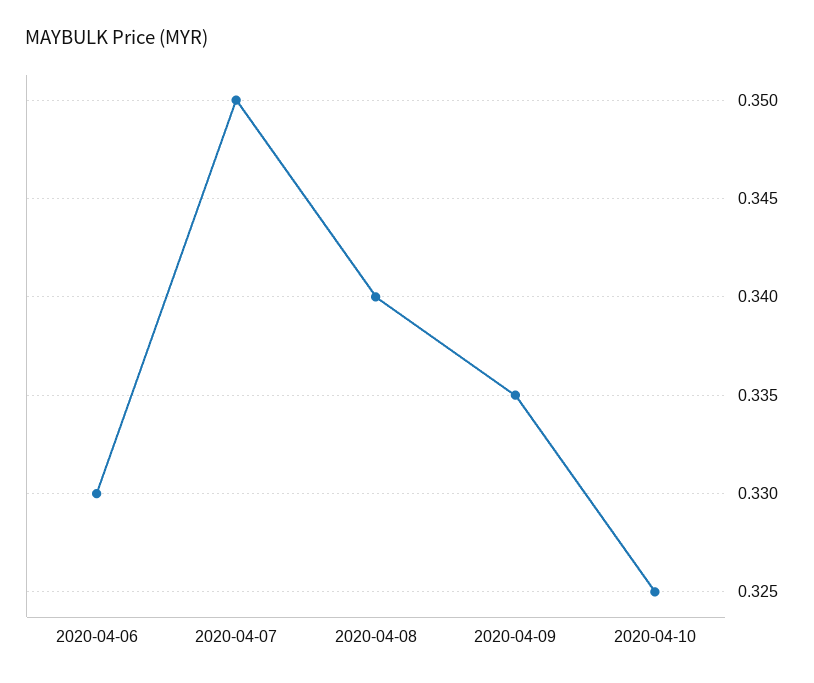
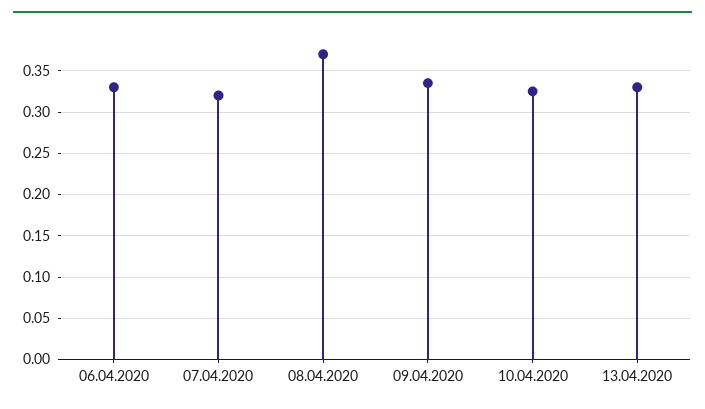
2020-04-07: 0.35 -> 0.32
2020-04-08: 0.34 -> 0.37
13.04.2020: none -> 0.33

